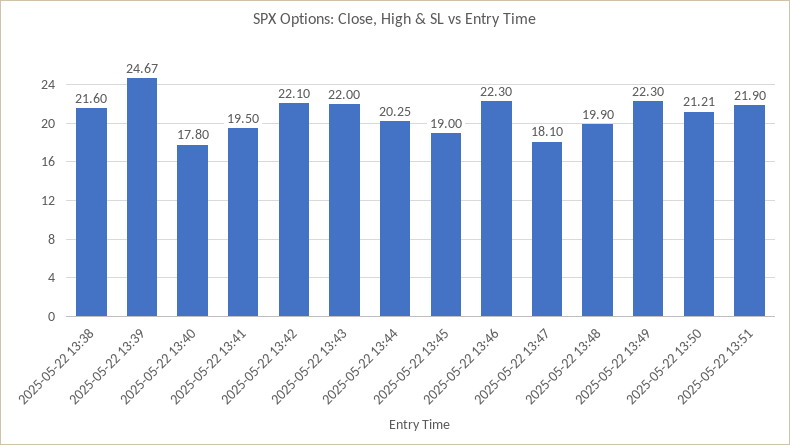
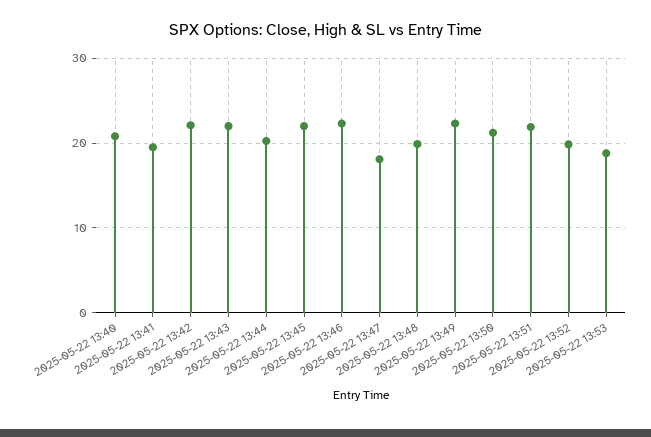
2025-05-22 13:38: 21.6 -> none
2025-05-22 13:39: 24.67 -> none
2025-05-22 13:40: 17.8 -> 21
2025-05-22 13:45: 19 -> 22
2025-05-22 13:52: none -> 20
2025-05-22 13:53: none -> 19

